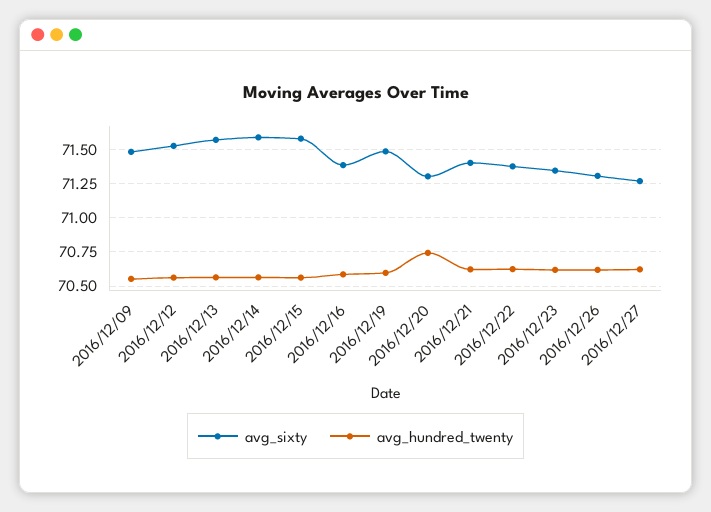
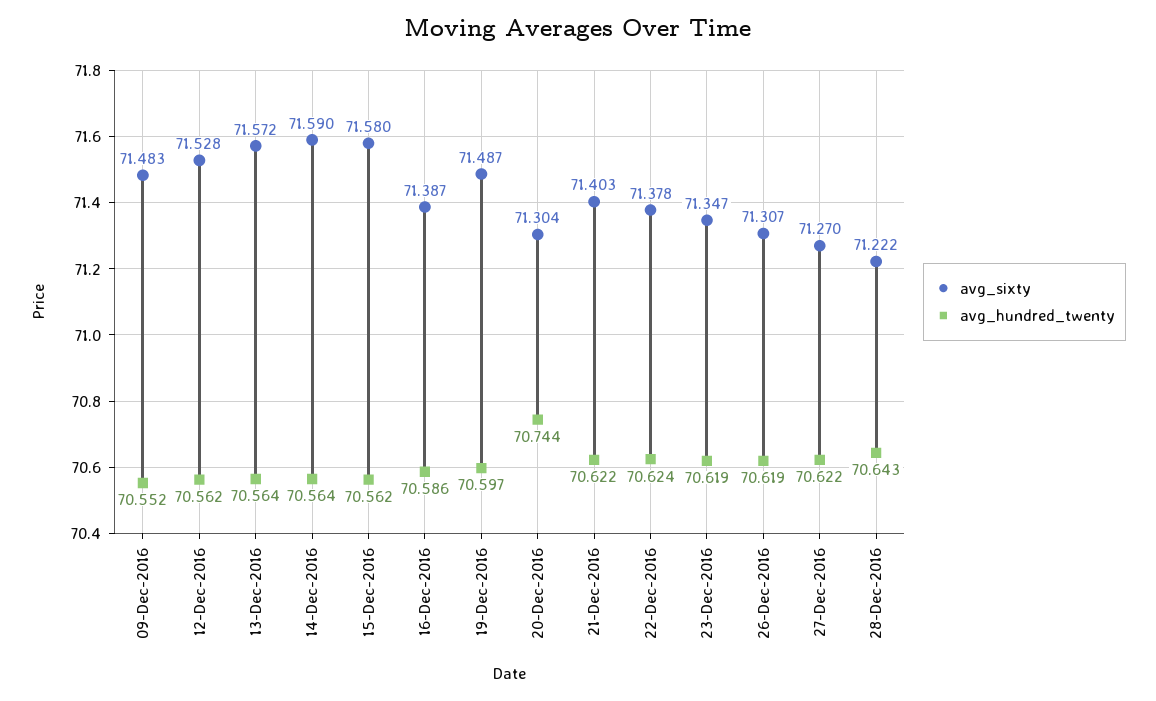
avg_sixty, 28-Dec-2016: none -> 71.222
avg_hundred_twenty, 28-Dec-2016: none -> 70.643

